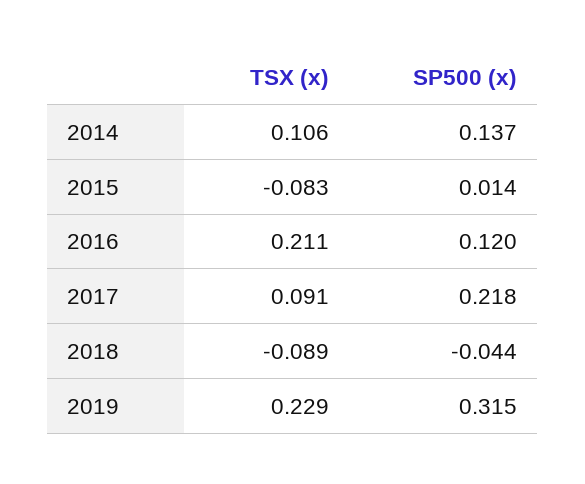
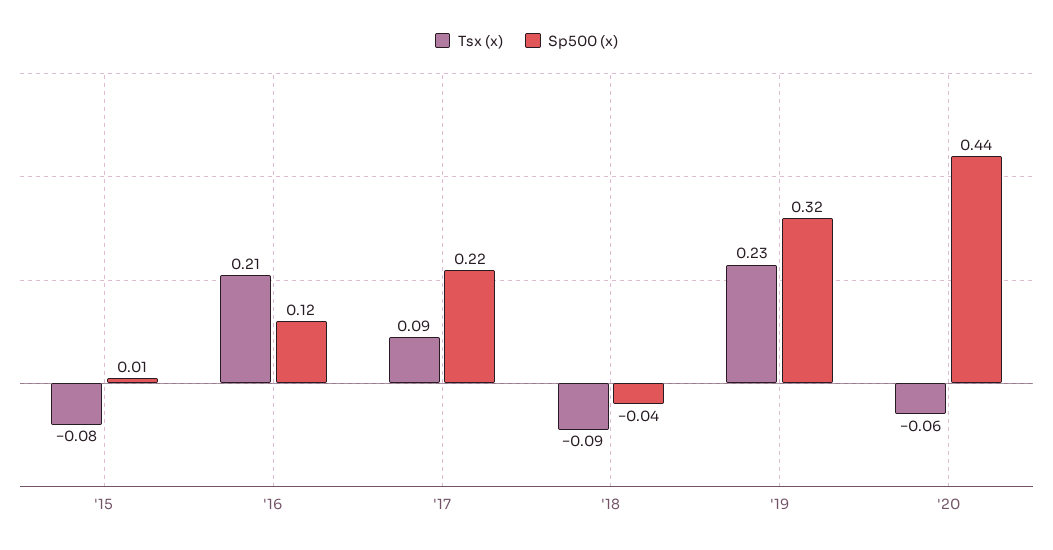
TSX (x), 2014: 0.106 -> none
SP500 (x), 2014: 0.137 -> none
TSX (x), '20: none -> -0.06
SP500 (x), '20: none -> 0.44

